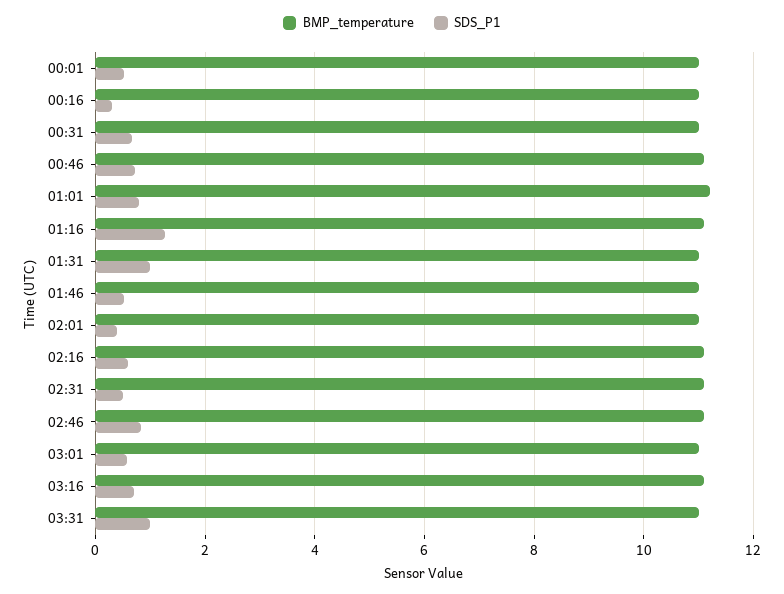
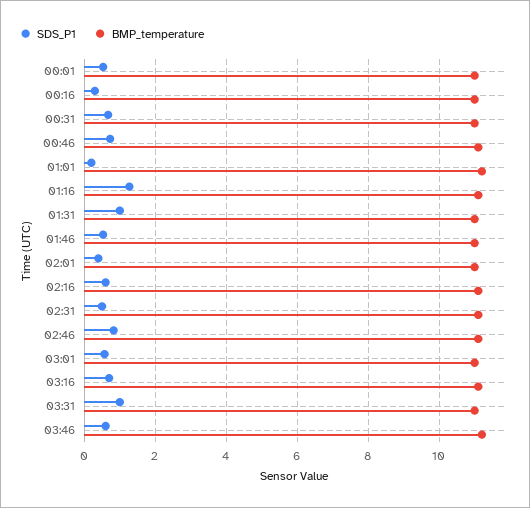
SDS_P1, 01:01: 0.8 -> 0.2
SDS_P1, 03:46: none -> 0.6
BMP_temperature, 03:46: none -> 11.2

